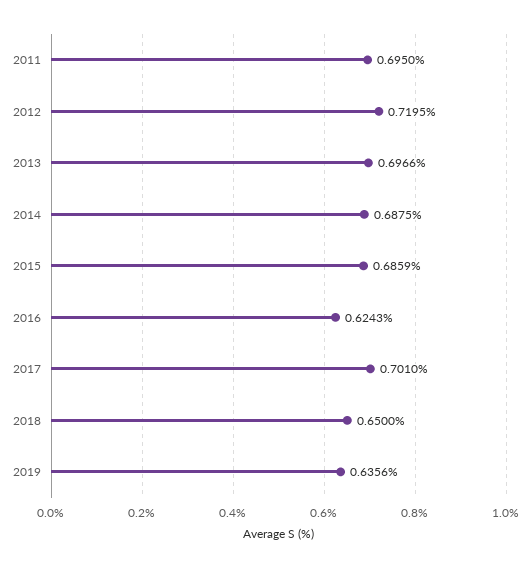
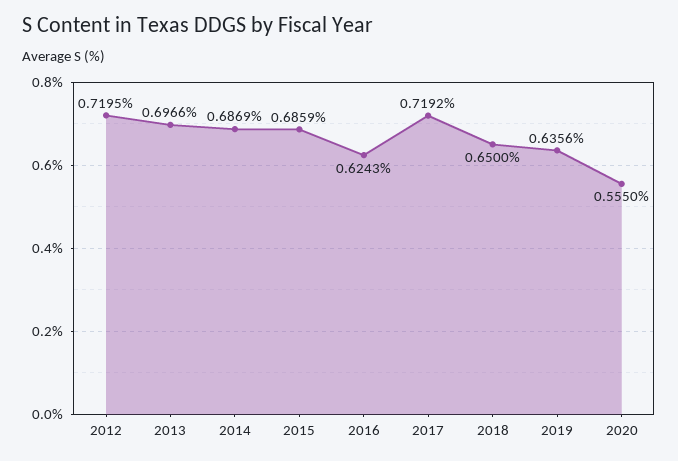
2011: 0.695 -> none
2014: 0.6875 -> 0.6869
2017: 0.701 -> 0.7192
2020: none -> 0.555

